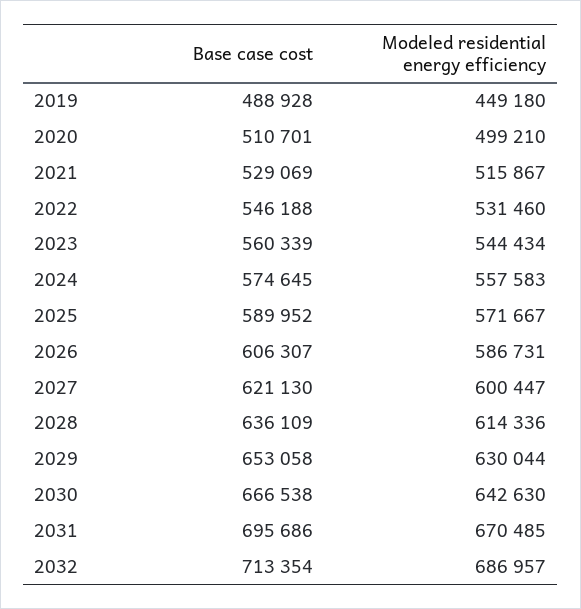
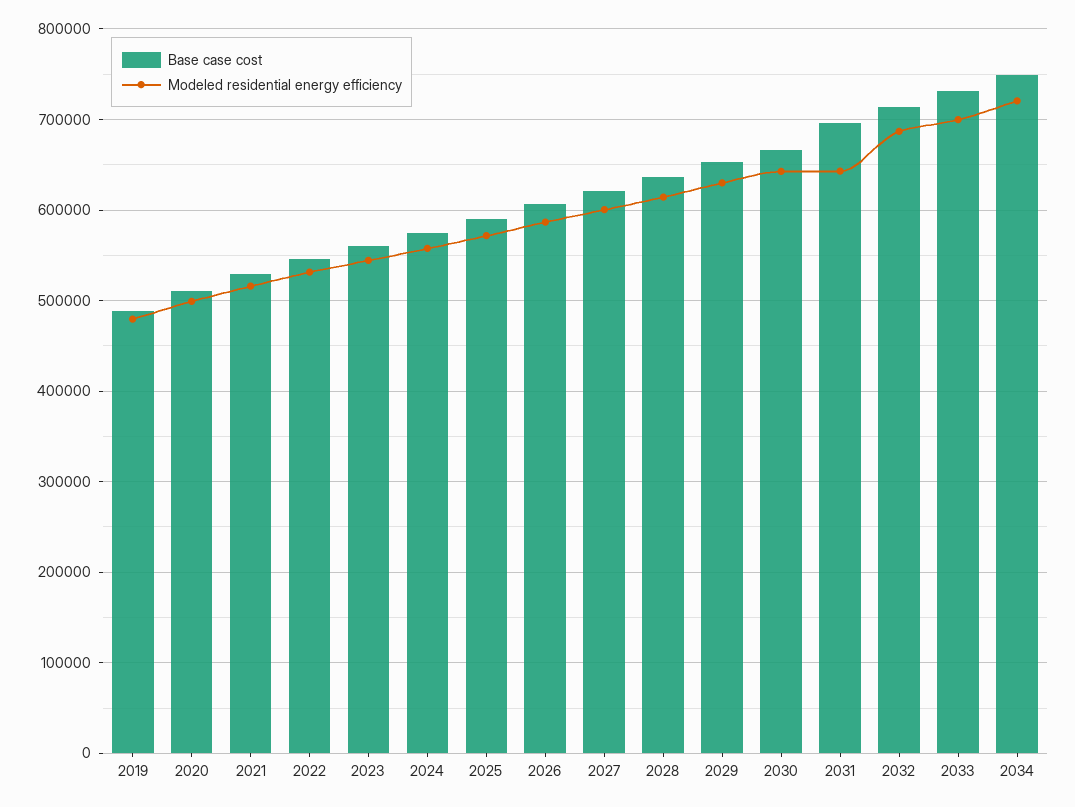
Modeled residential energy efficiency, 2019: 449180 -> 480000
Modeled residential energy efficiency, 2031: 670485 -> 640000
Base case cost, 2033: none -> 730000
Modeled residential energy efficiency, 2033: none -> 700000
Base case cost, 2034: none -> 750000
Modeled residential energy efficiency, 2034: none -> 720000

